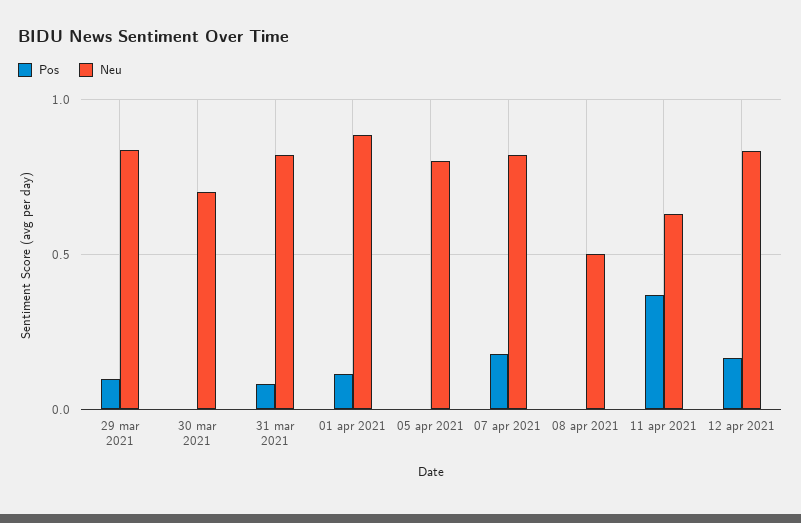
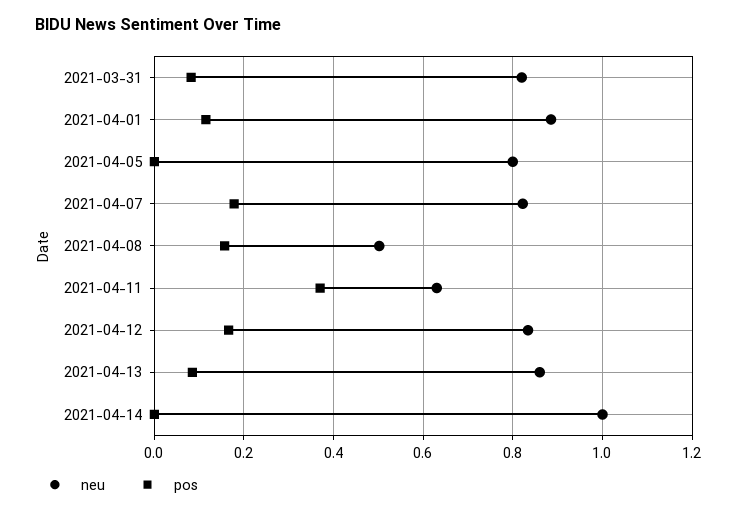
Pos, 29 mar 2021: 0.1 -> none
Neu, 29 mar 2021: 0.85 -> none
Pos, 30 mar 2021: 0 -> none
Neu, 30 mar 2021: 0.7 -> none
Pos, 08 apr 2021: 0 -> 0.16
Neu, 2021-04-13: none -> 0.86
Pos, 2021-04-13: none -> 0.08
Neu, 2021-04-14: none -> 1
Pos, 2021-04-14: none -> 0

